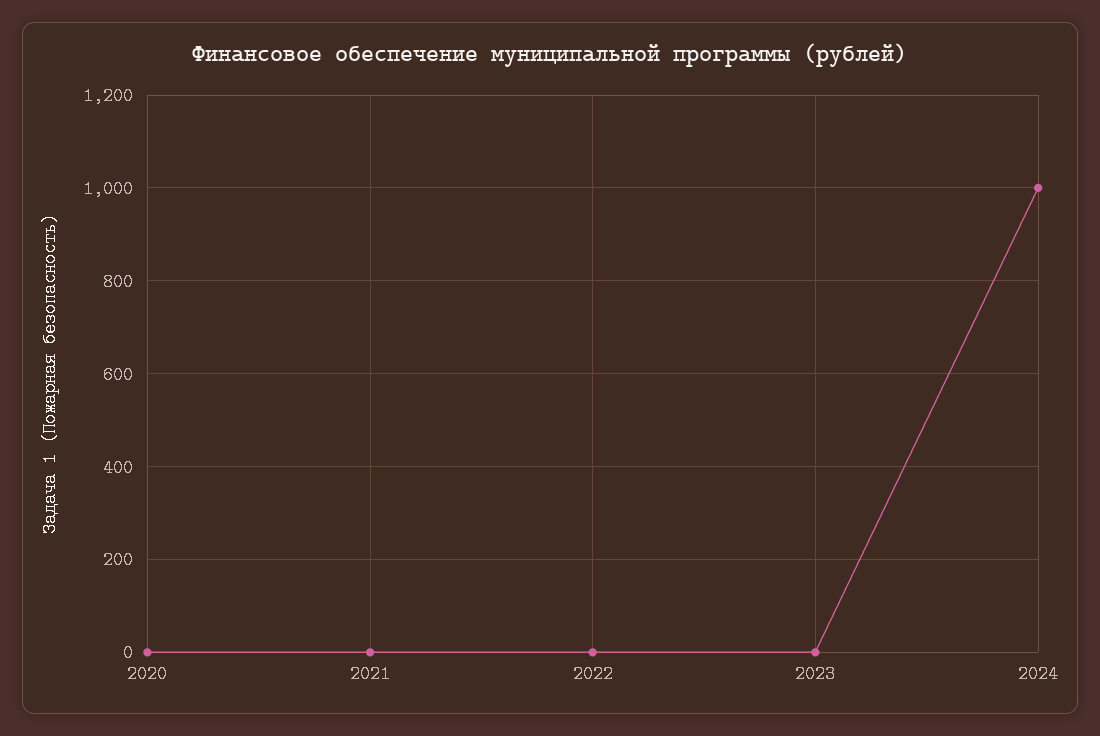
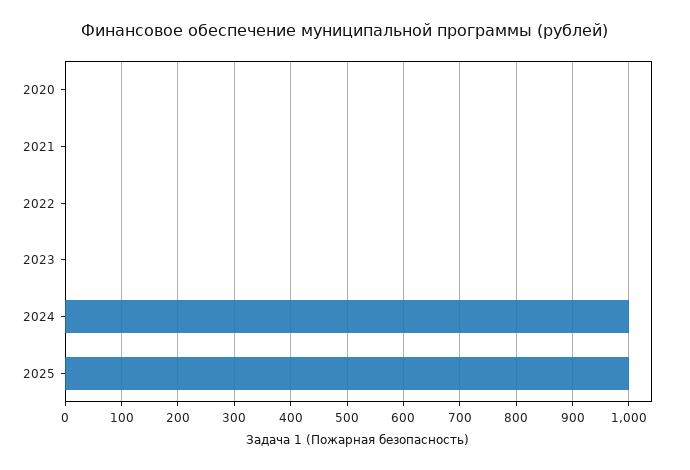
2025: none -> 1000

